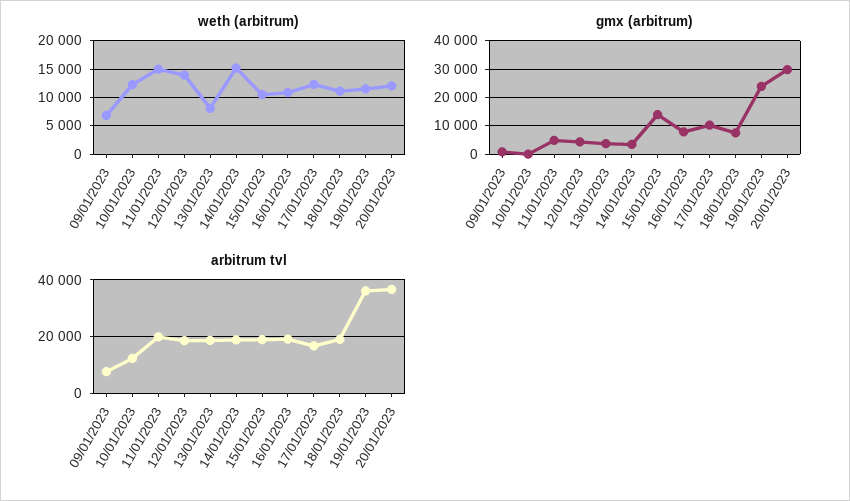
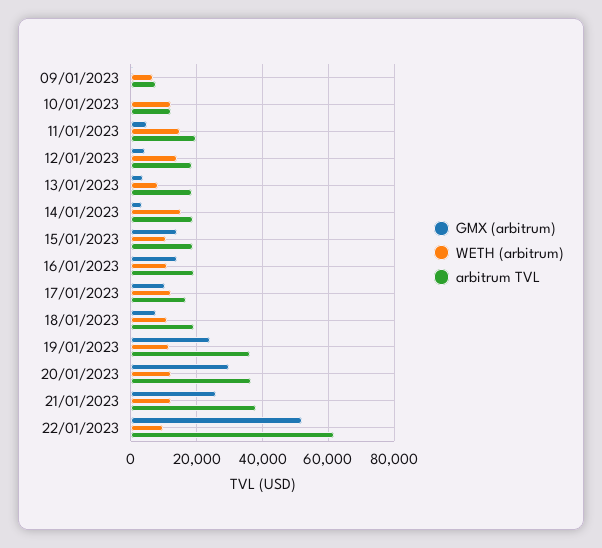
gmx (arbitrum), 16/01/2023: 7500 -> 14000
gmx (arbitrum), 21/01/2023: none -> 26000
weth (arbitrum), 21/01/2023: none -> 12000
arbitrum tvl, 21/01/2023: none -> 38000
gmx (arbitrum), 22/01/2023: none -> 52000
weth (arbitrum), 22/01/2023: none -> 10000
arbitrum tvl, 22/01/2023: none -> 62000

